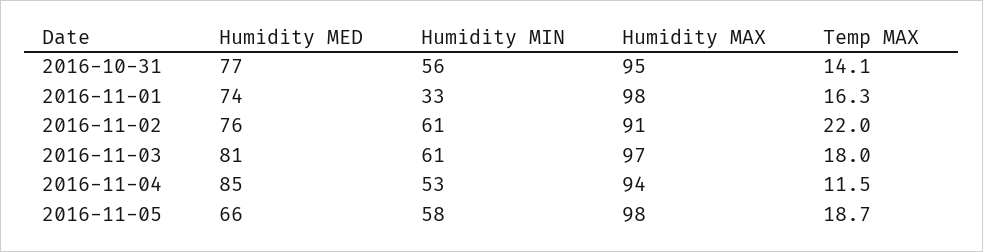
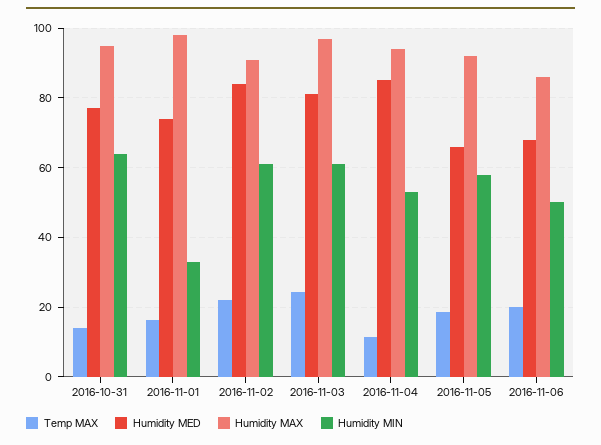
Humidity MIN, 2016-10-31: 56 -> 64
Humidity MED, 2016-11-02: 76 -> 84
Temp MAX, 2016-11-03: 18 -> 24
Humidity MAX, 2016-11-05: 98 -> 92
Temp MAX, 2016-11-06: none -> 20
Humidity MED, 2016-11-06: none -> 68
Humidity MAX, 2016-11-06: none -> 86
Humidity MIN, 2016-11-06: none -> 50

